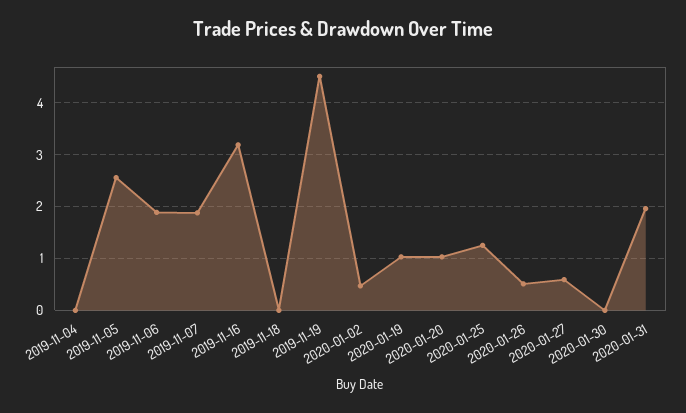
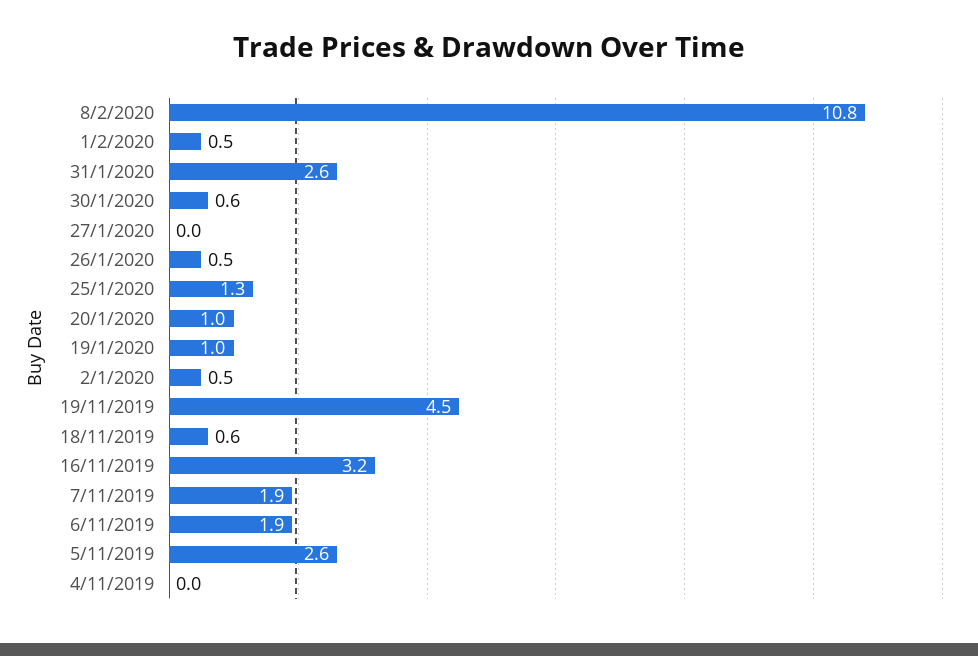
2019-11-18: 0 -> 0.6
2020-01-27: 0.6 -> 0
2020-01-30: 0 -> 0.6
2020-01-31: 2 -> 2.6
8/2/2020: none -> 10.8
1/2/2020: none -> 0.5

